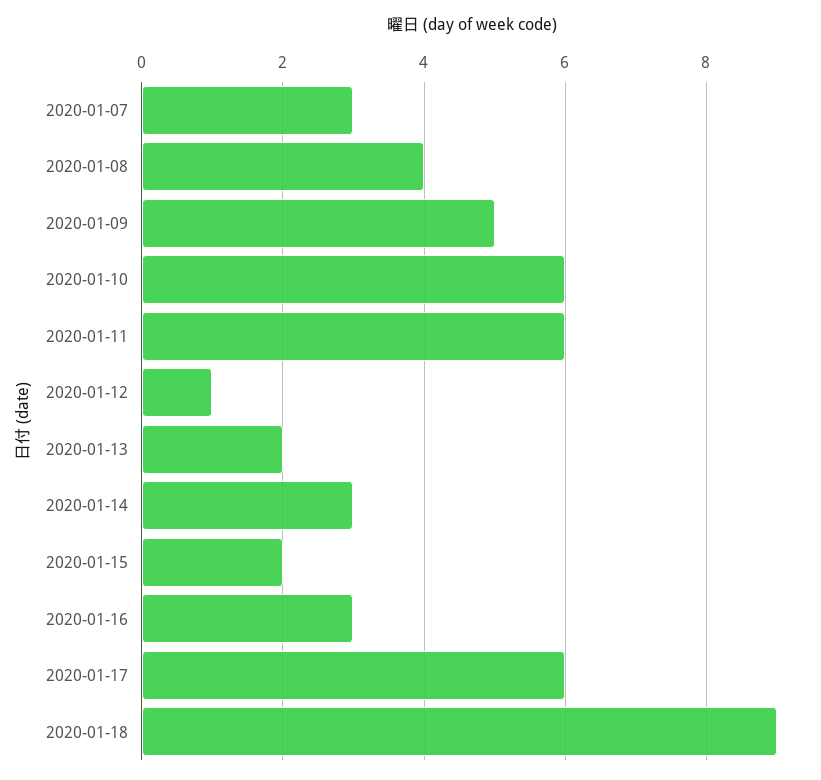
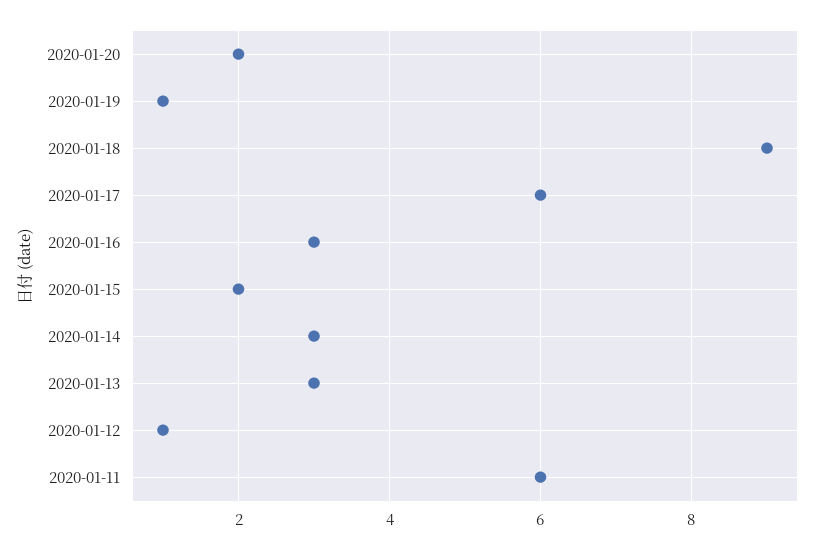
2020-01-07: 3 -> none
2020-01-08: 4 -> none
2020-01-09: 5 -> none
2020-01-10: 6 -> none
2020-01-13: 2 -> 3
2020-01-20: none -> 2
2020-01-19: none -> 1

